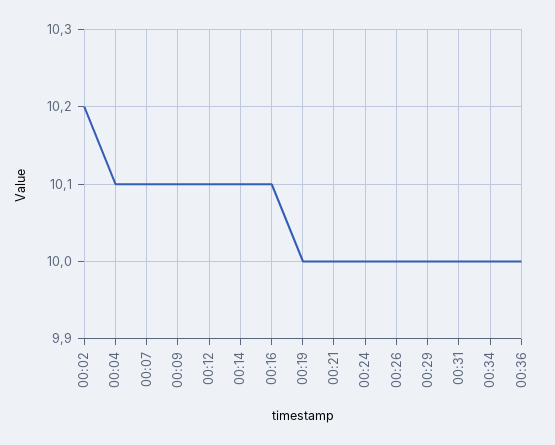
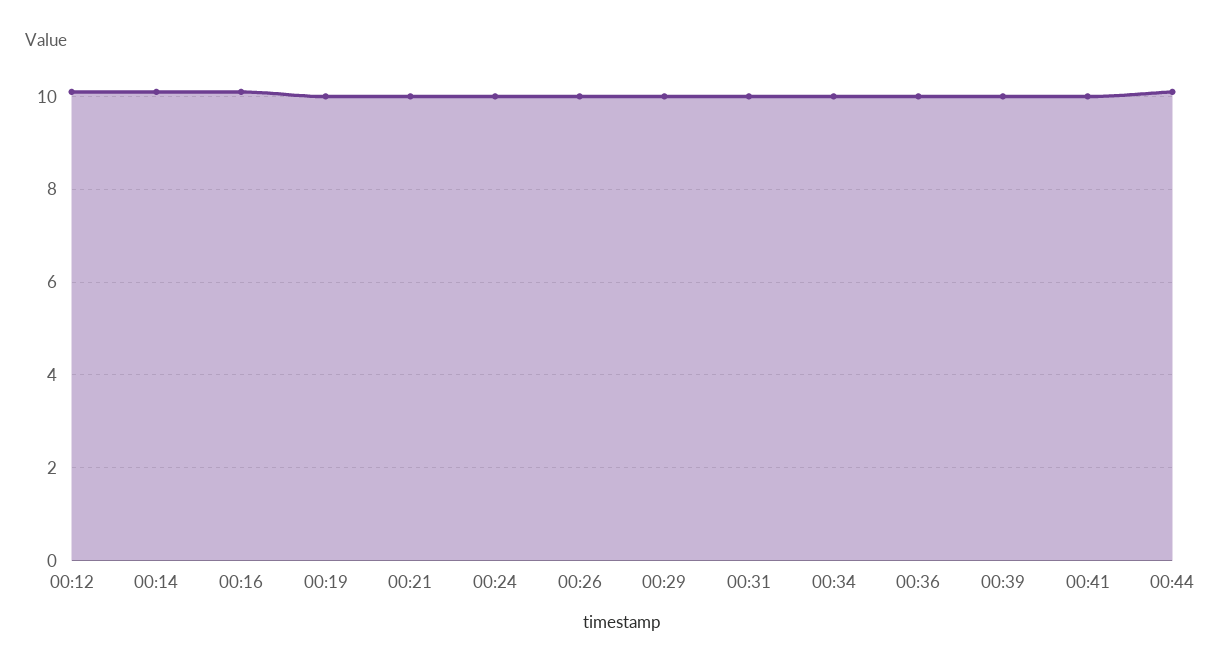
00:02: 10.2 -> none
00:04: 10.1 -> none
00:07: 10.1 -> none
00:09: 10.1 -> none
00:39: none -> 10
00:41: none -> 10
00:44: none -> 10

